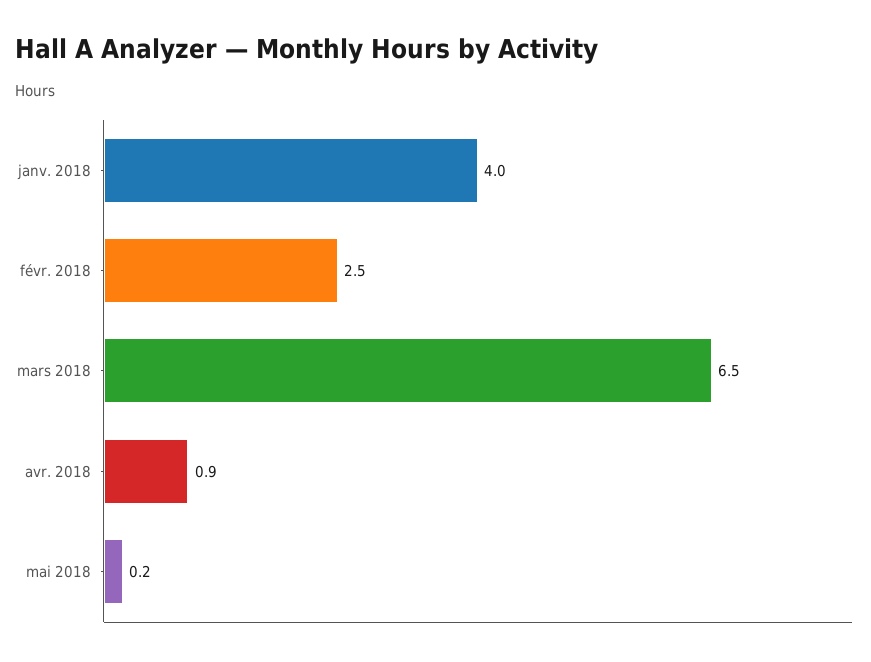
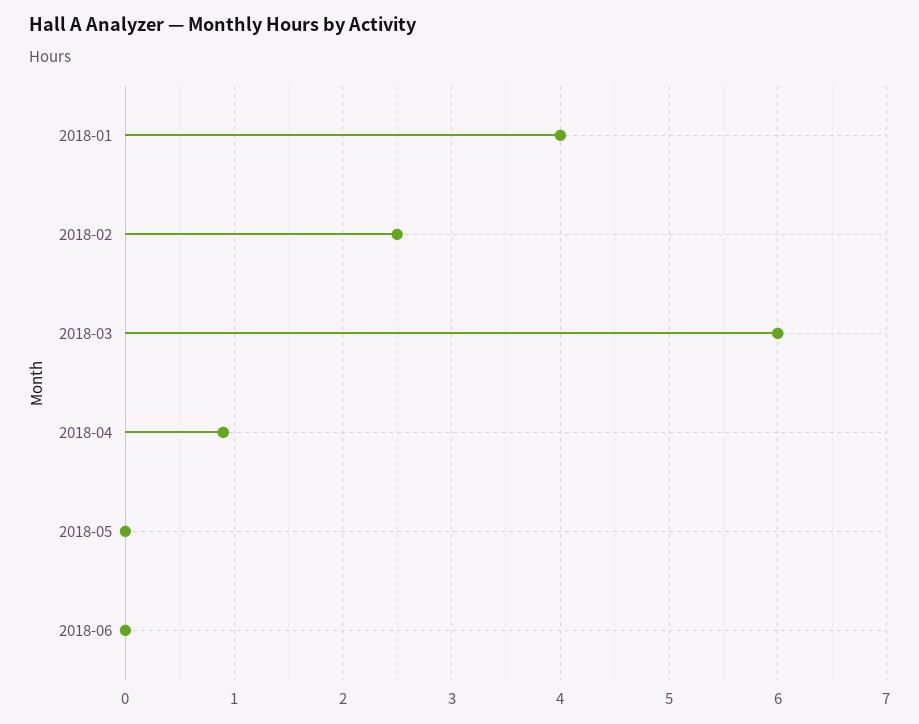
mars 2018: 6.5 -> 6
mai 2018: 0.2 -> 0
2018-06: none -> 0

